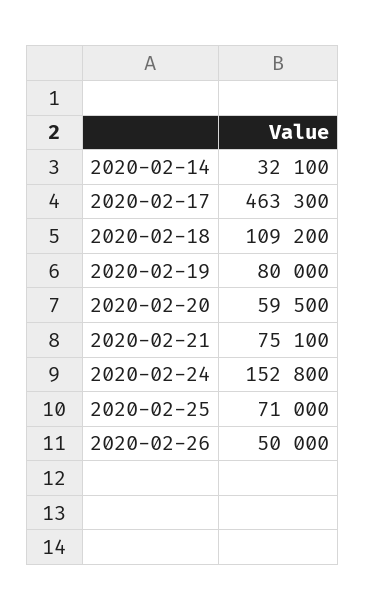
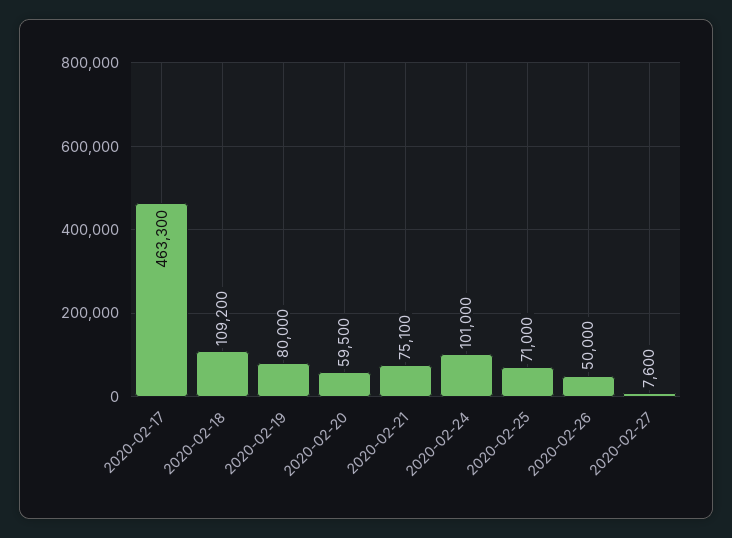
2020-02-14: 32100 -> none
2020-02-24: 152800 -> 101000
2020-02-27: none -> 7600

